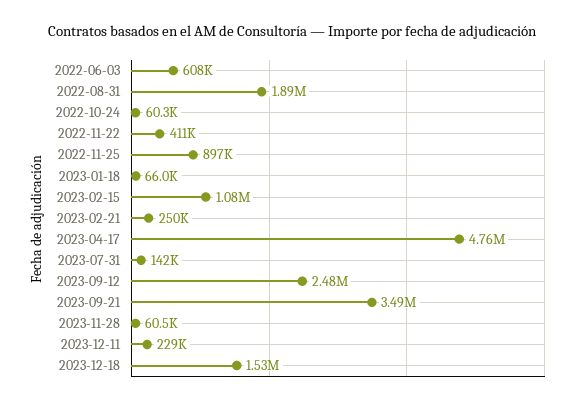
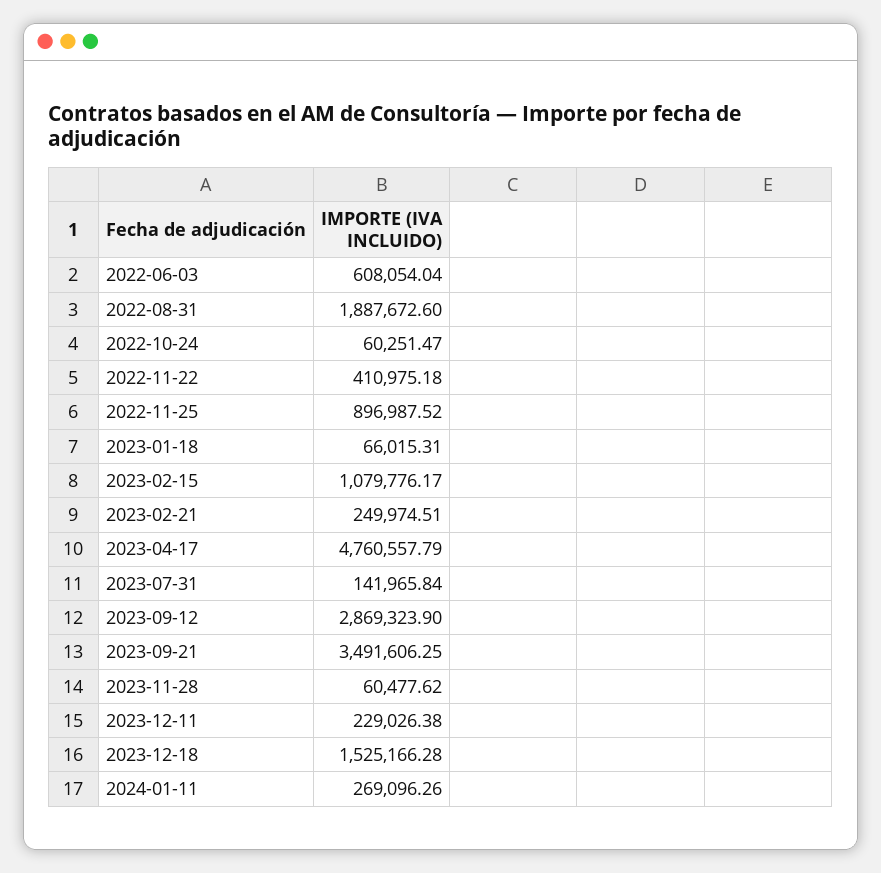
2023-09-12: 2480000 -> 2869323.9
2024-01-11: none -> 269096.26

